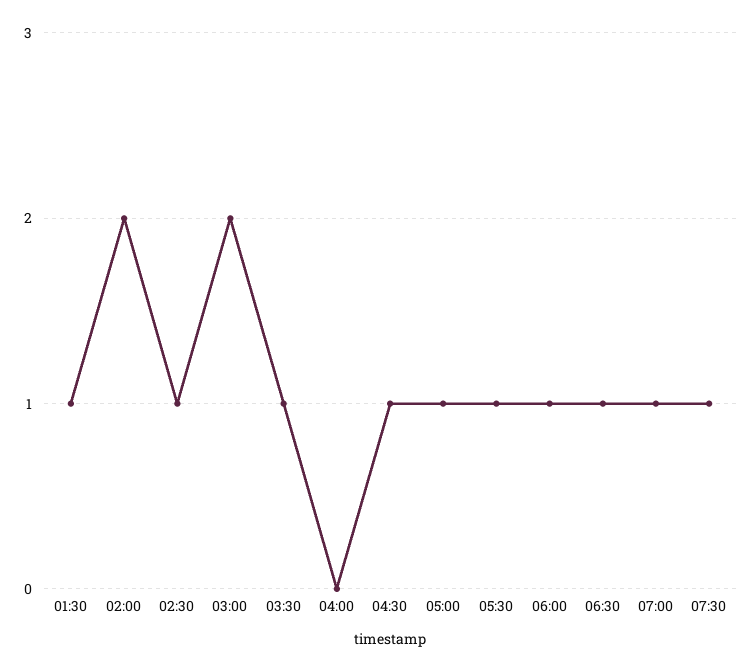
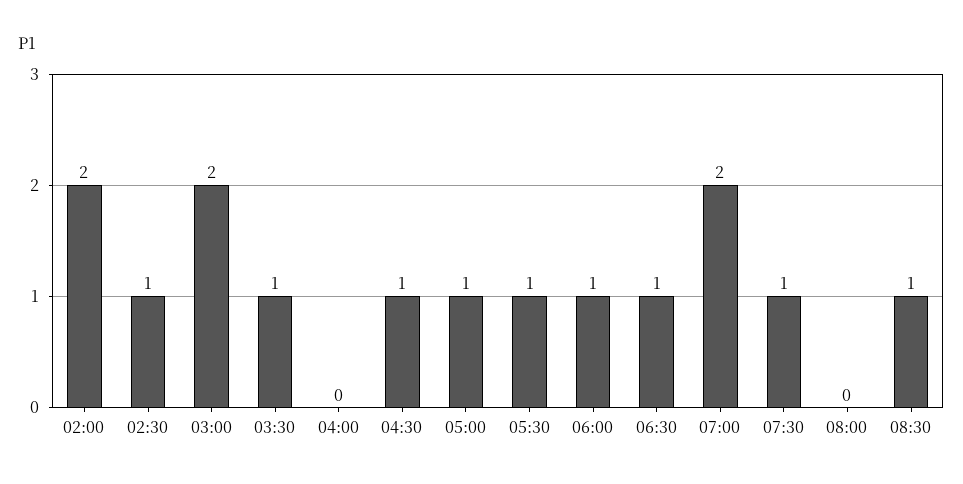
01:30: 1 -> none
07:00: 1 -> 2
08:00: none -> 0
08:30: none -> 1

